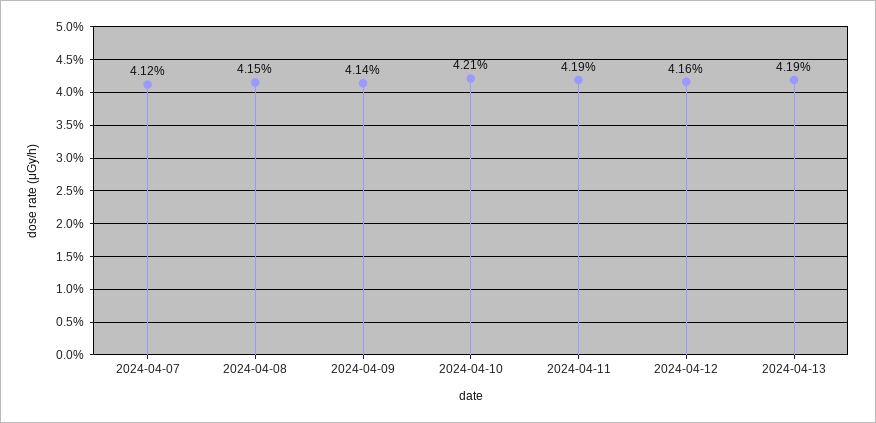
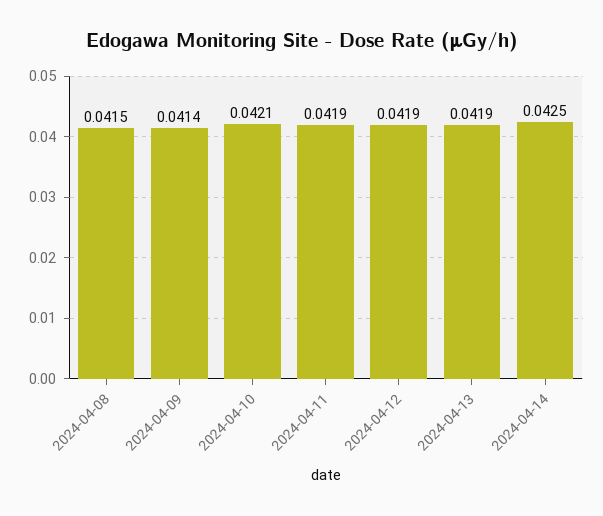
2024-04-07: 0.0412 -> none
2024-04-12: 0.0416 -> 0.0419
2024-04-14: none -> 0.0425

